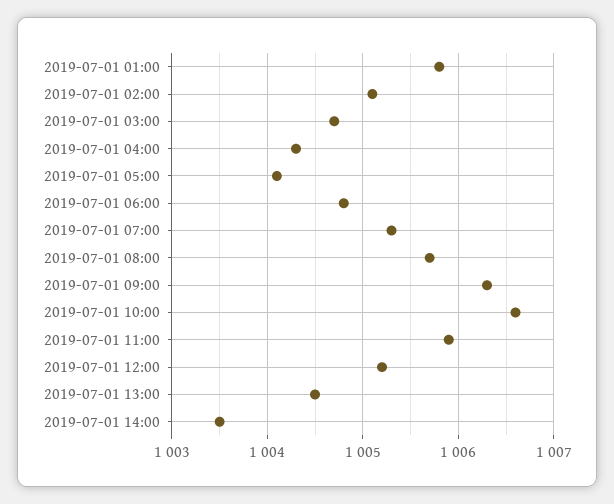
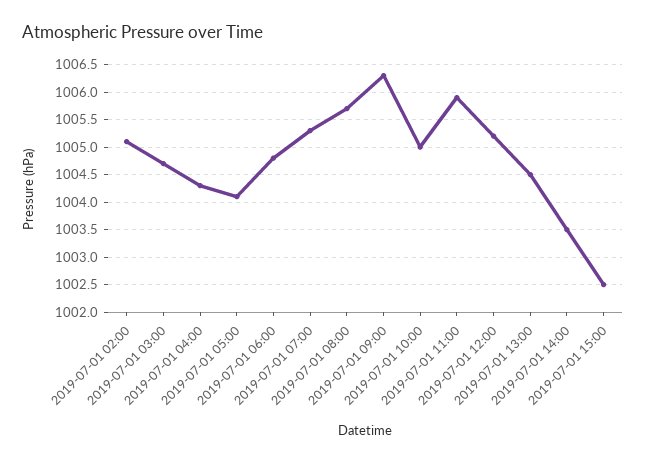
2019-07-01 01:00: 1005.8 -> none
2019-07-01 10:00: 1006.6 -> 1005
2019-07-01 15:00: none -> 1002.5

